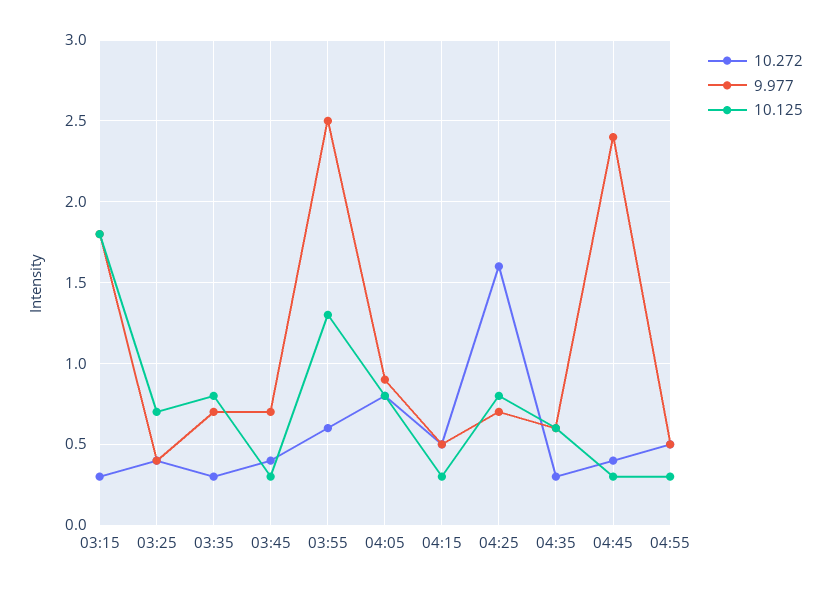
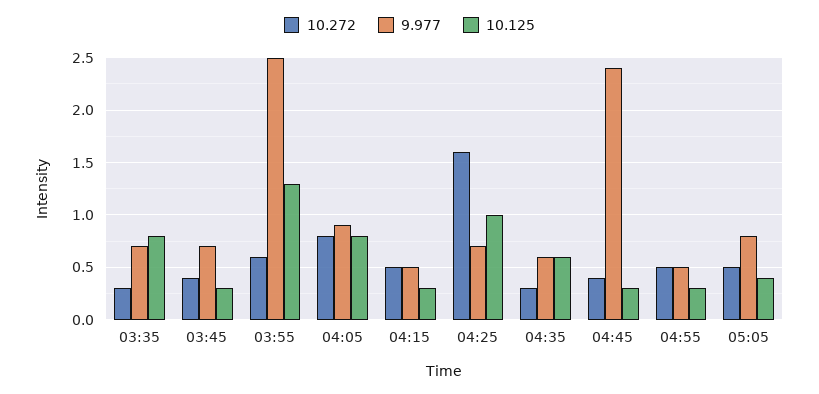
10.272, 03:15: 0.3 -> none
9.977, 03:15: 1.8 -> none
10.125, 03:15: 1.8 -> none
10.272, 03:25: 0.4 -> none
9.977, 03:25: 0.4 -> none
10.125, 03:25: 0.7 -> none
10.125, 04:25: 0.8 -> 1
10.272, 05:05: none -> 0.5
9.977, 05:05: none -> 0.8
10.125, 05:05: none -> 0.4

